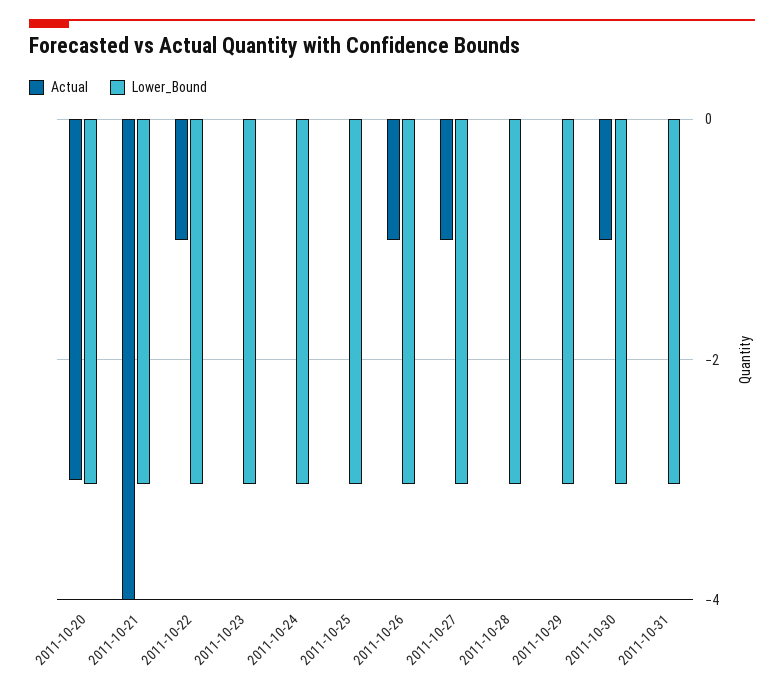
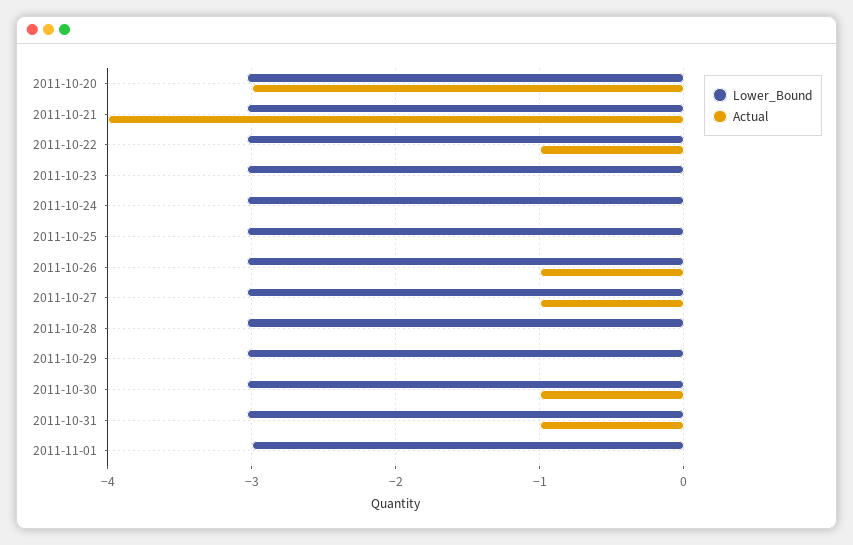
Actual, 2011-10-31: 0 -> -1
Lower_Bound, 2011-11-01: none -> -3
Actual, 2011-11-01: none -> 0

